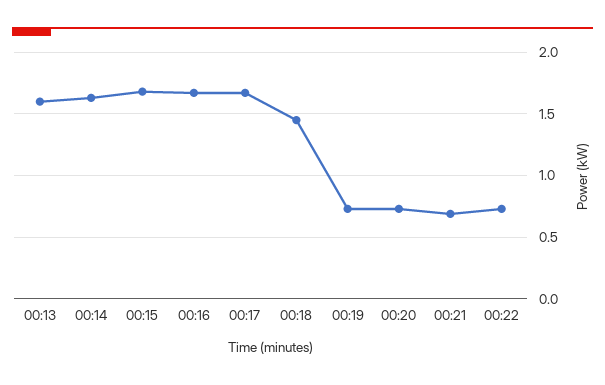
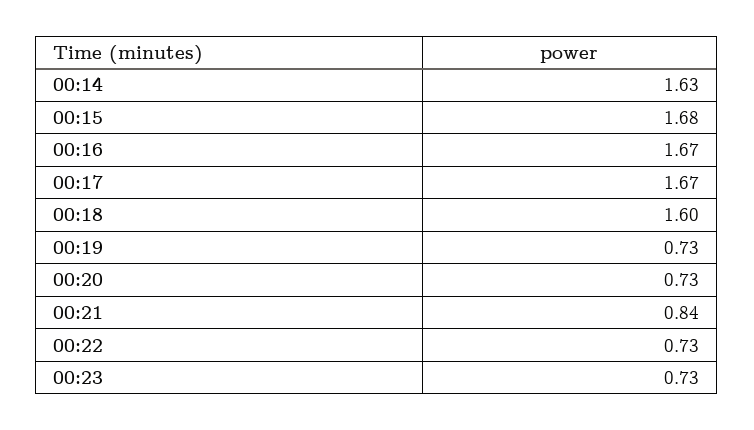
00:13: 1.6 -> none
00:18: 1.45 -> 1.6
00:21: 0.7 -> 0.84
00:23: none -> 0.73

